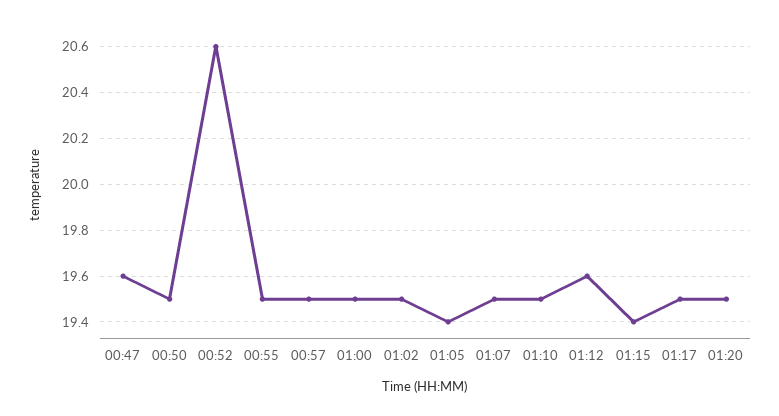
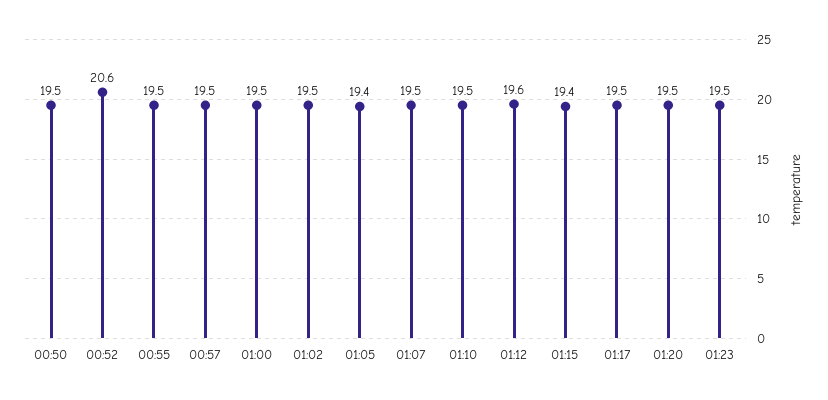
00:47: 19.6 -> none
01:23: none -> 19.5

